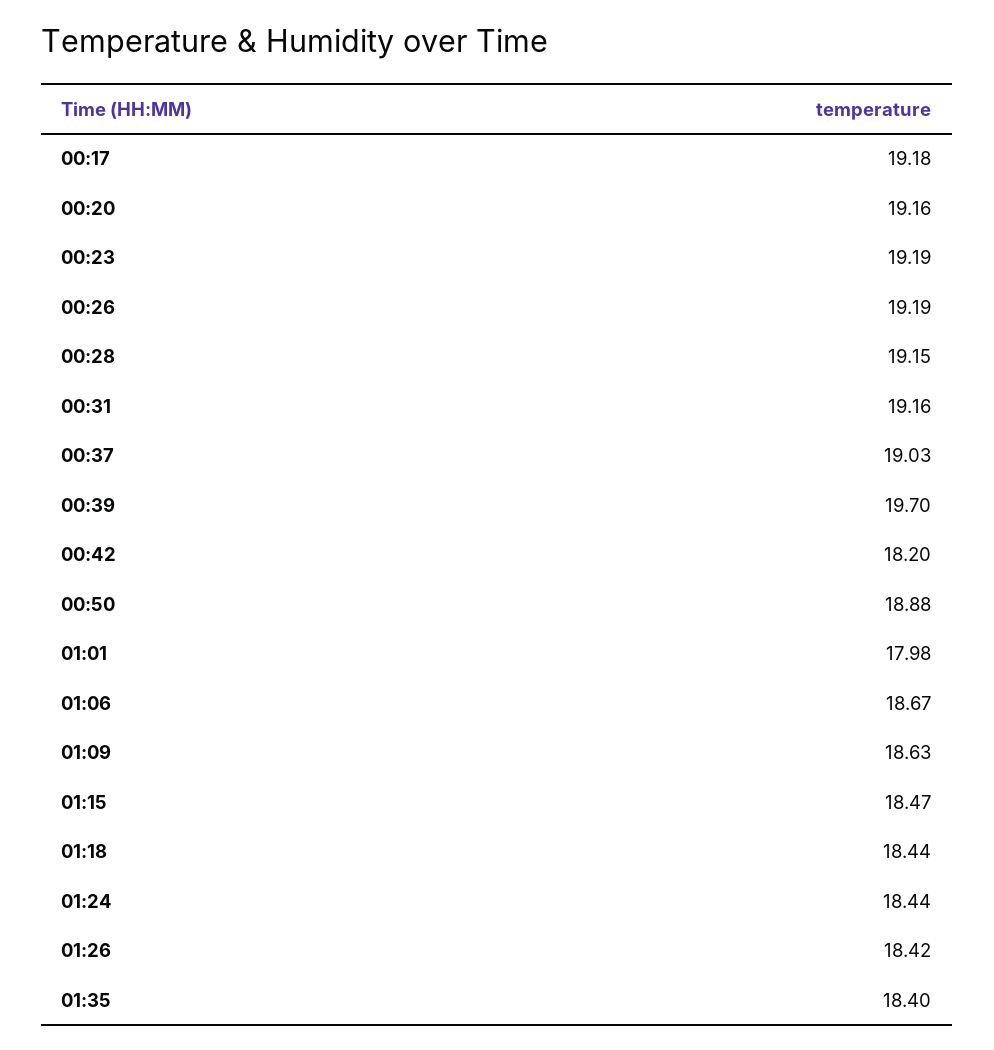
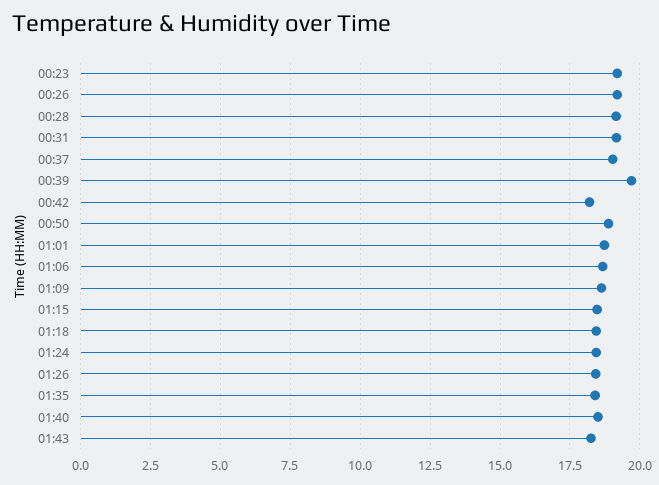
00:17: 19.18 -> none
00:20: 19.16 -> none
01:01: 17.98 -> 18.75
01:40: none -> 18.5
01:43: none -> 18.25

